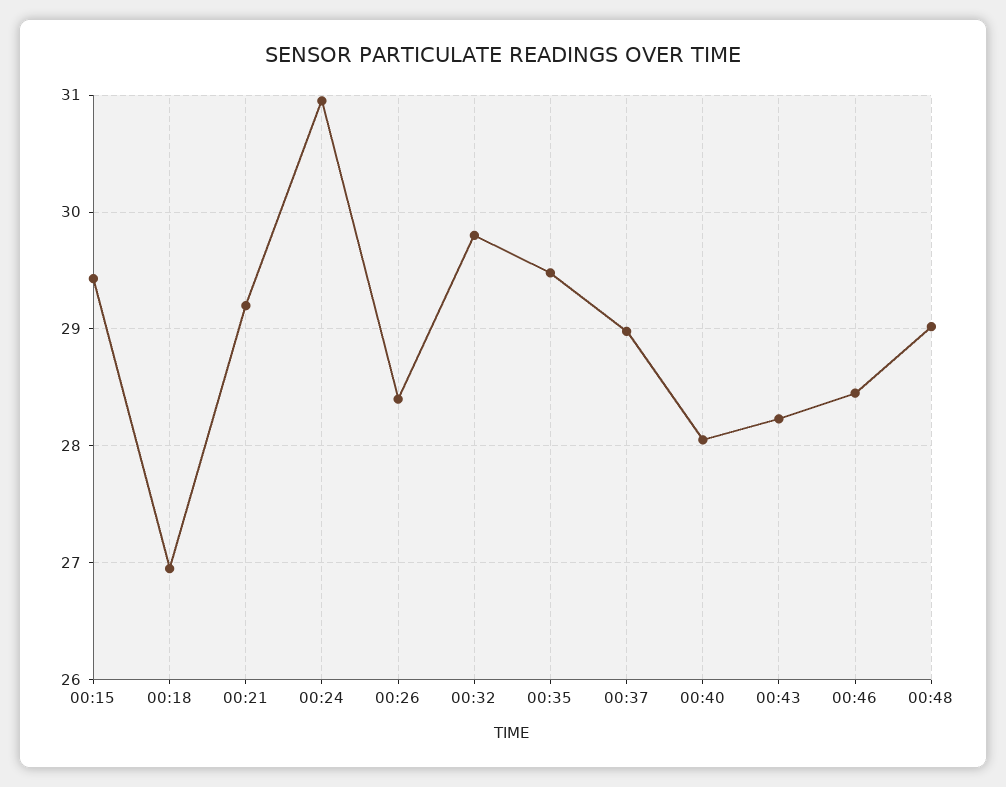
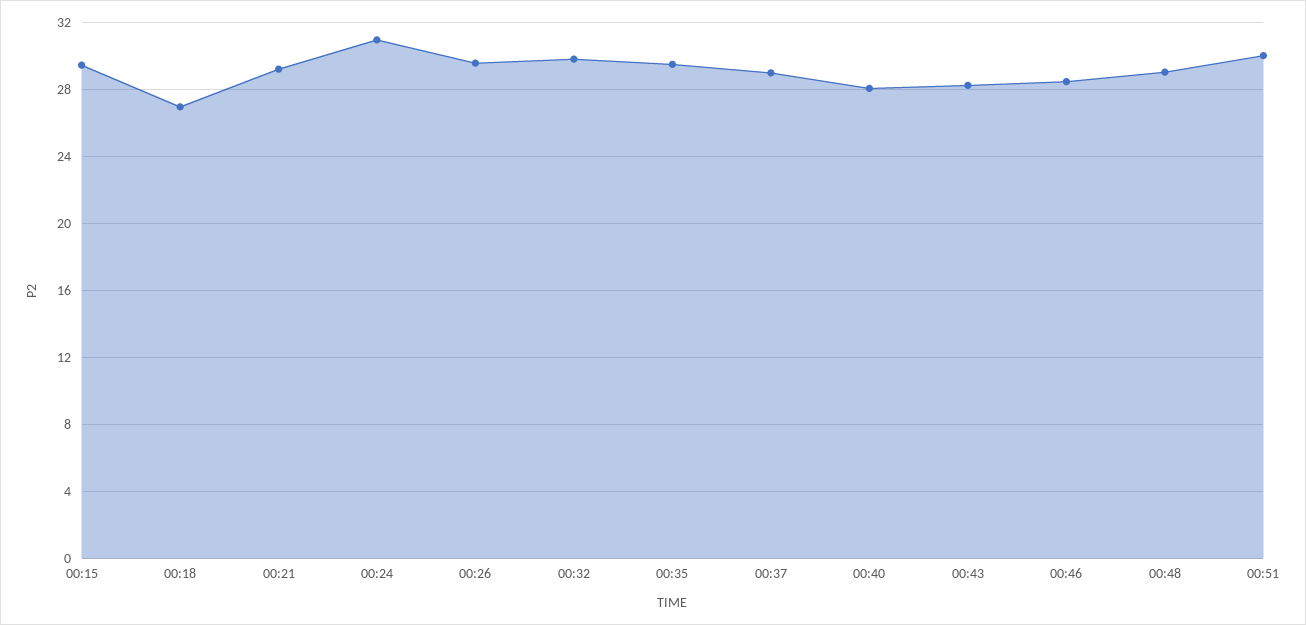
00:26: 28.4 -> 29.5
00:51: none -> 30

